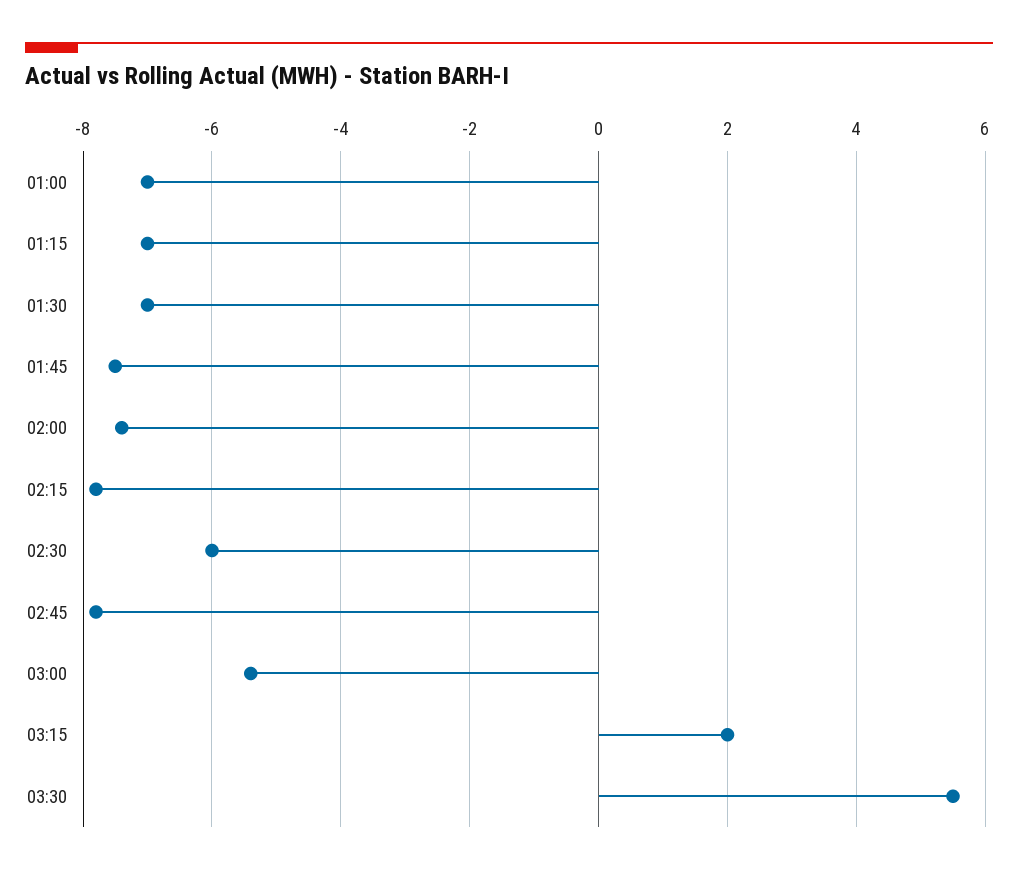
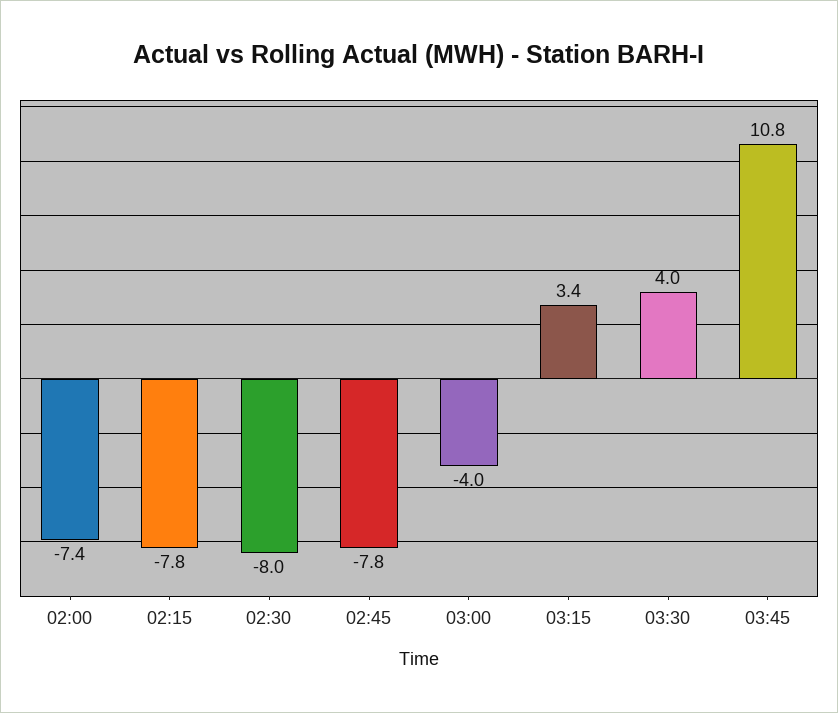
01:00: -7 -> none
01:15: -7 -> none
01:30: -7 -> none
01:45: -7.5 -> none
02:30: -6 -> -8
03:00: -5.5 -> -4
03:15: 2 -> 3.4
03:30: 5.5 -> 4
03:45: none -> 10.8

